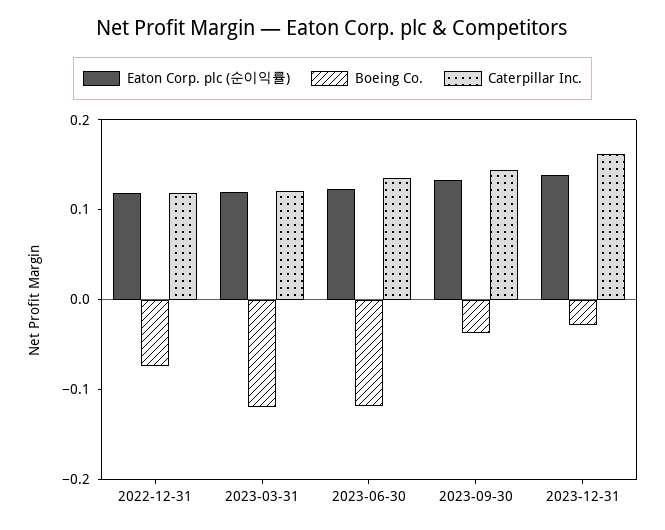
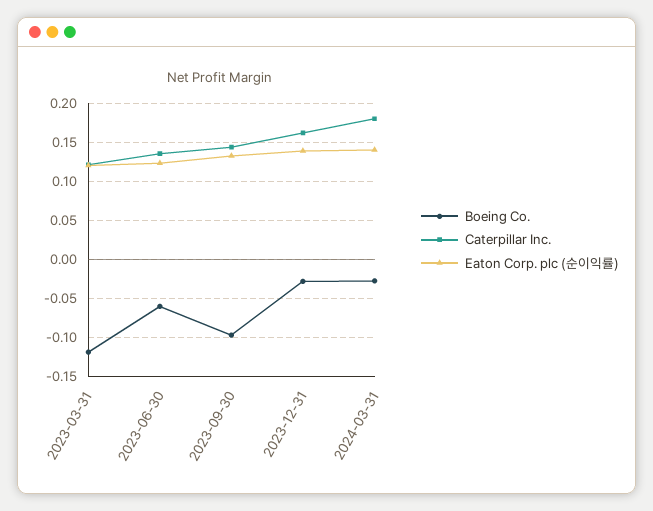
Eaton Corp. plc (순이익률), 2022-12-31: 0.12 -> none
Boeing Co., 2022-12-31: -0.08 -> none
Caterpillar Inc., 2022-12-31: 0.12 -> none
Boeing Co., 2023-06-30: -0.12 -> -0.06
Boeing Co., 2023-09-30: -0.04 -> -0.1
Boeing Co., 2024-03-31: none -> -0.03
Caterpillar Inc., 2024-03-31: none -> 0.18
Eaton Corp. plc (순이익률), 2024-03-31: none -> 0.14

